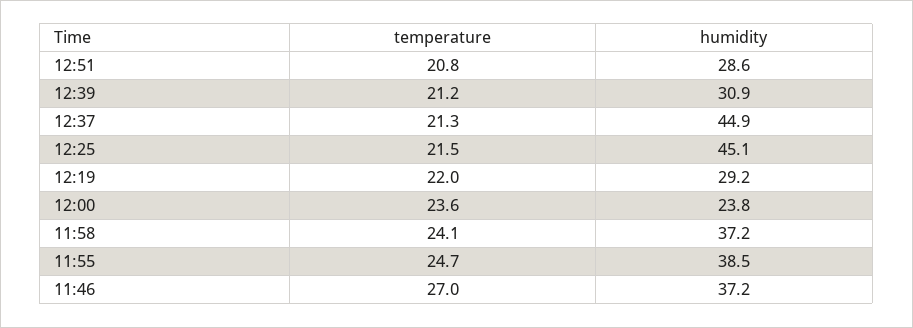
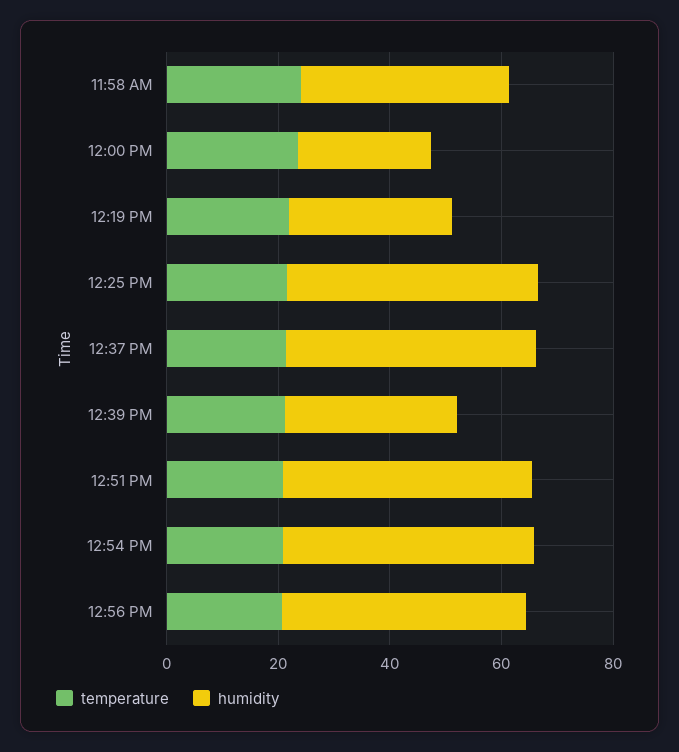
humidity, 12:51: 28.6 -> 45
temperature, 11:55: 24.7 -> none
humidity, 11:55: 38.5 -> none
temperature, 11:46: 27 -> none
humidity, 11:46: 37.2 -> none
temperature, 12:54 PM: none -> 20
humidity, 12:54 PM: none -> 45
temperature, 12:56 PM: none -> 20
humidity, 12:56 PM: none -> 45

